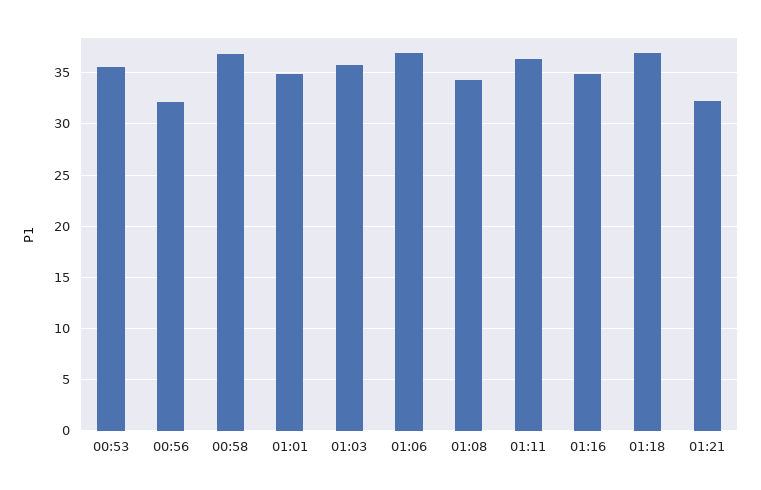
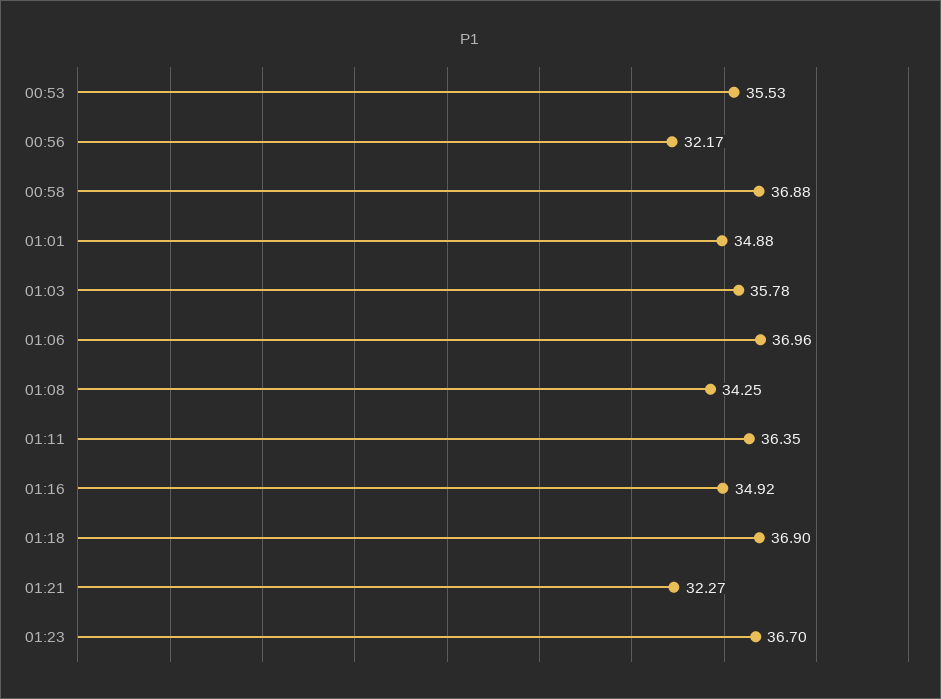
01:23: none -> 36.7

